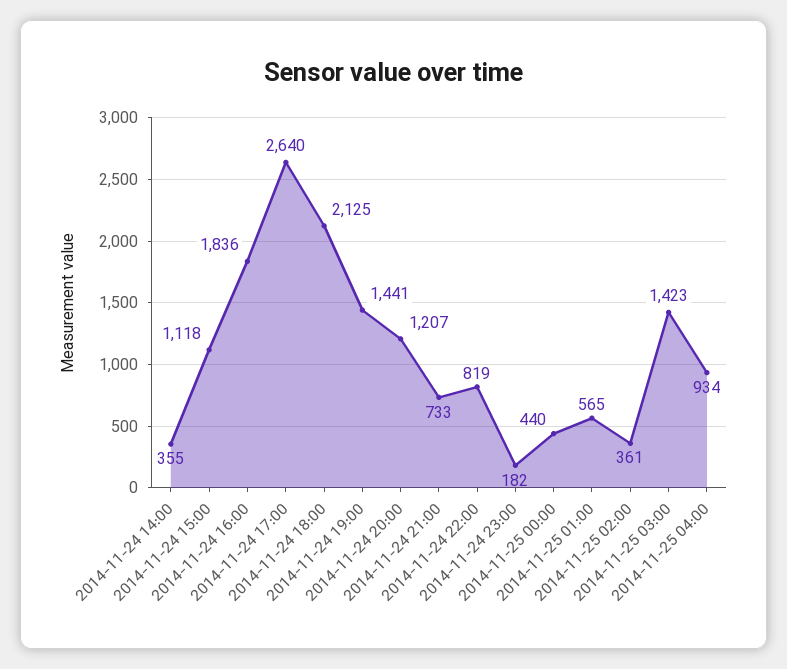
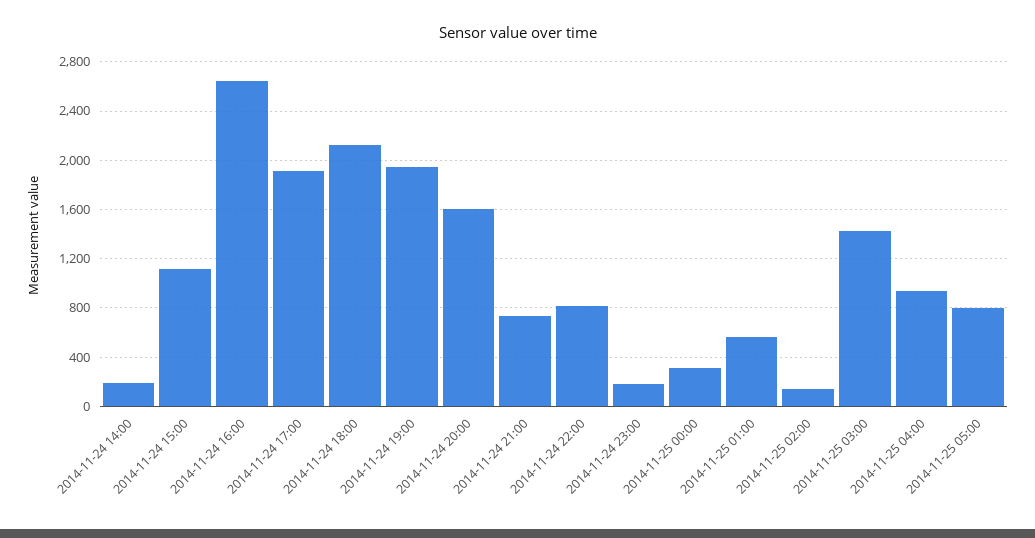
2014-11-24 14:00: 355 -> 200
2014-11-24 16:00: 1836 -> 2650
2014-11-24 17:00: 2640 -> 1900
2014-11-24 19:00: 1441 -> 1950
2014-11-24 20:00: 1207 -> 1600
2014-11-25 00:00: 440 -> 300
2014-11-25 02:00: 361 -> 150
2014-11-25 05:00: none -> 800

